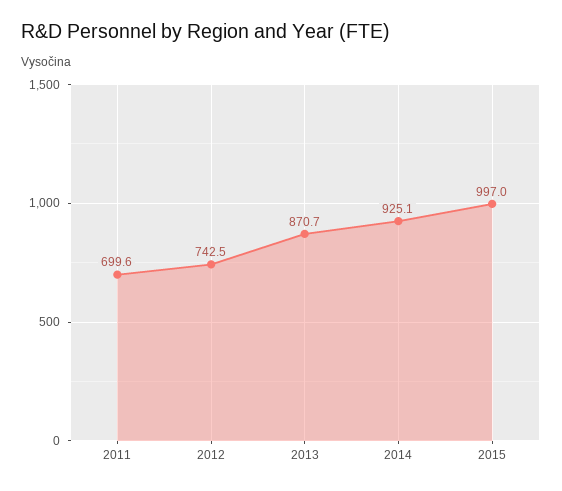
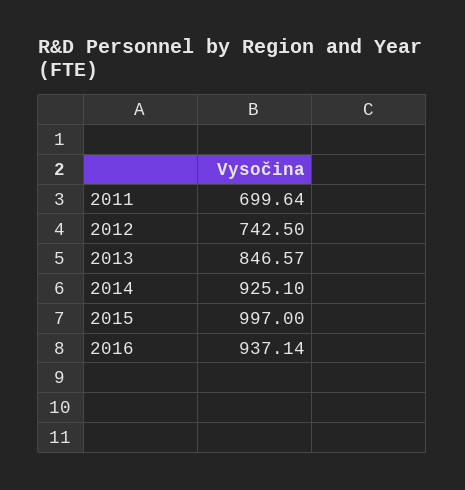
2013: 870.7 -> 846.57
2016: none -> 937.14

